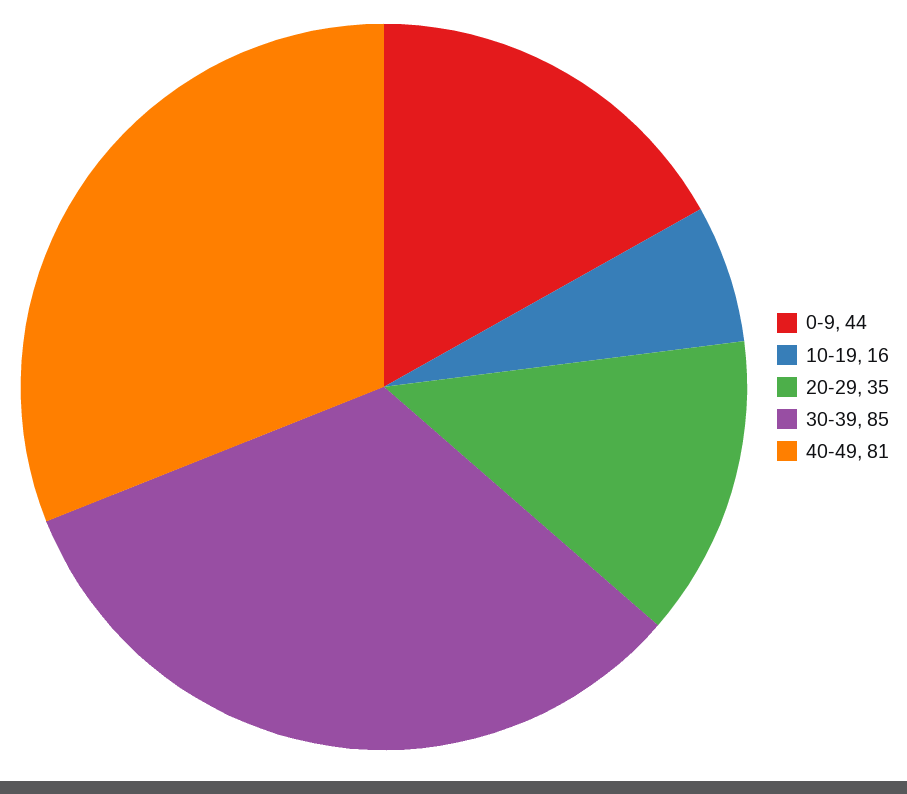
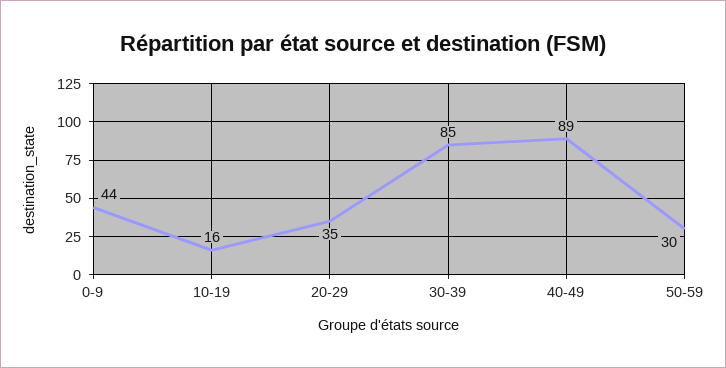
40-49: 81 -> 89
50-59: none -> 30

